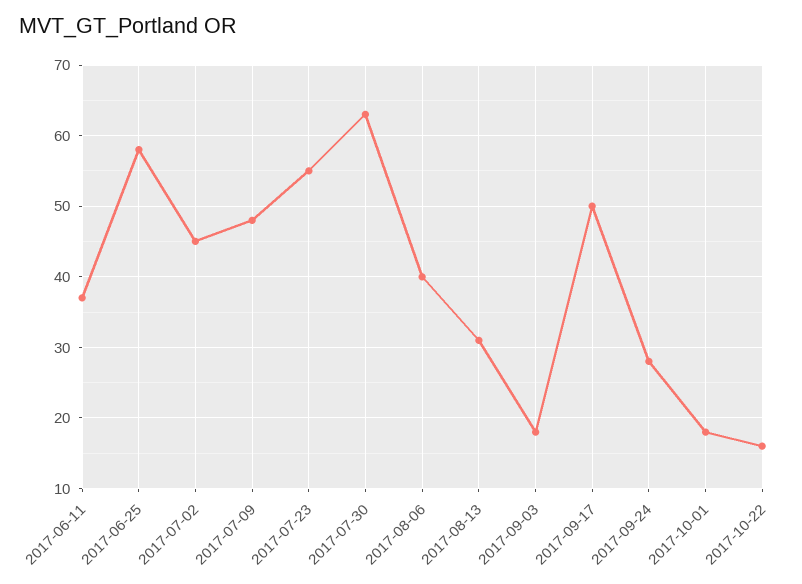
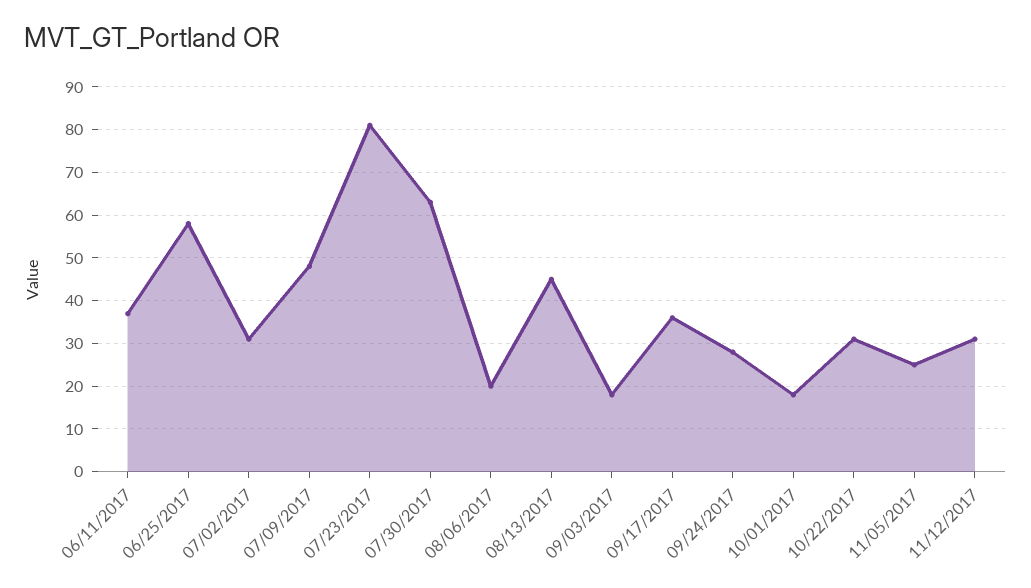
2017-07-02: 45 -> 30
2017-07-23: 55 -> 80
2017-08-06: 40 -> 20
2017-08-13: 31 -> 45
2017-09-17: 50 -> 35
2017-10-22: 16 -> 30
11/05/2017: none -> 25
11/12/2017: none -> 30

